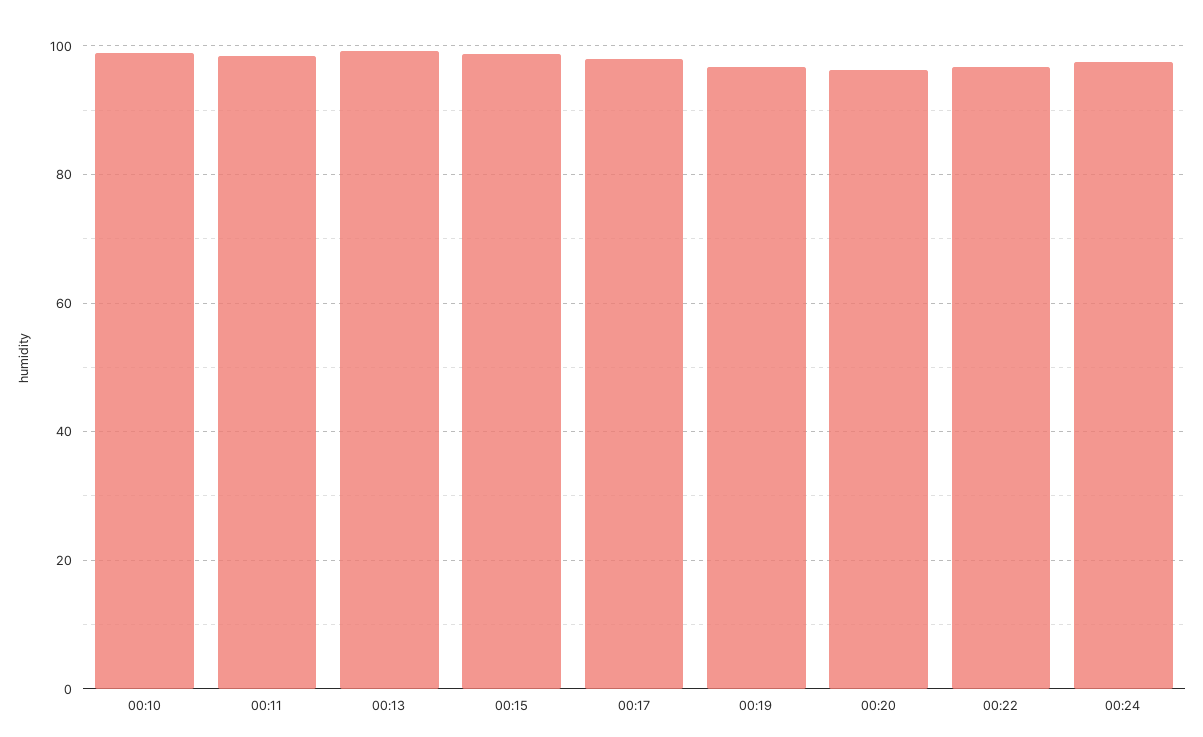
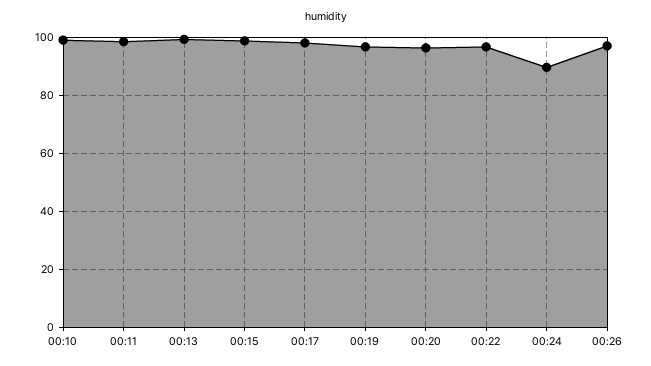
00:24: 98 -> 90
00:26: none -> 97.5

